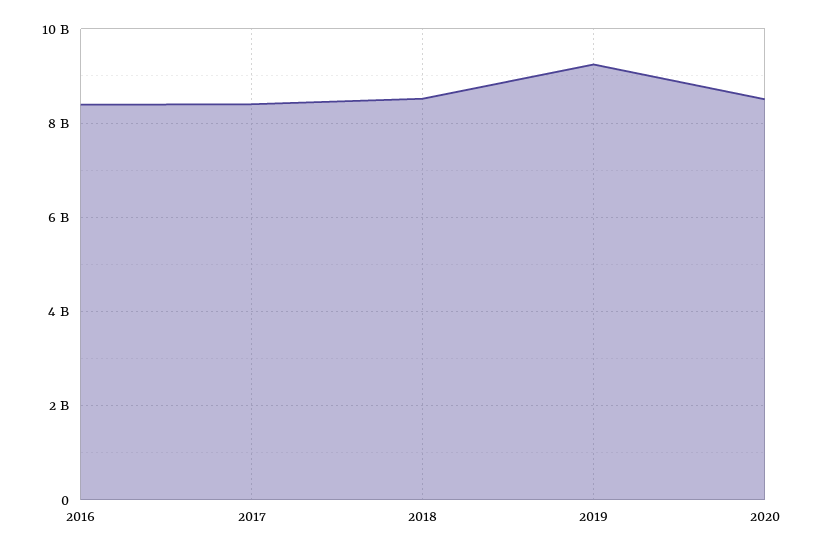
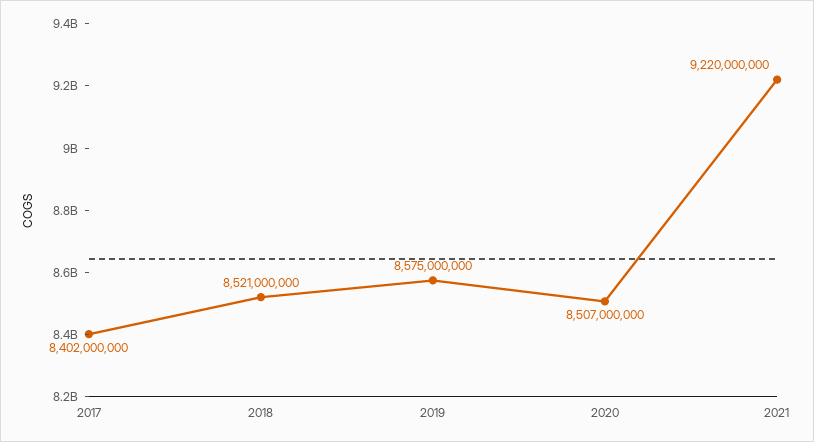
2016: 8400000000 -> none
2019: 9200000000 -> 8575000000
2021: none -> 9220000000

